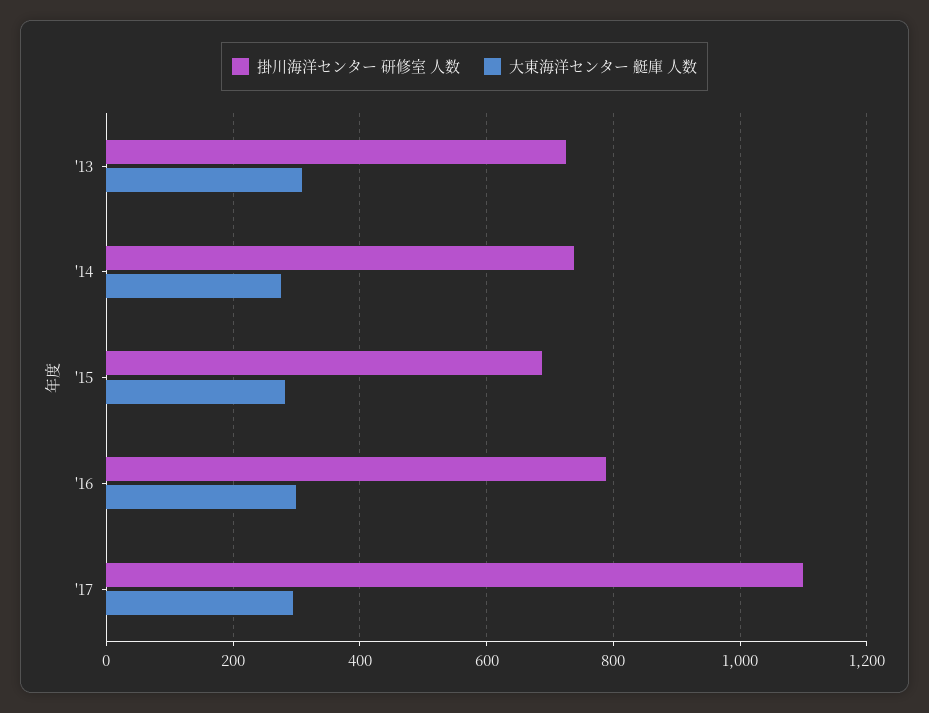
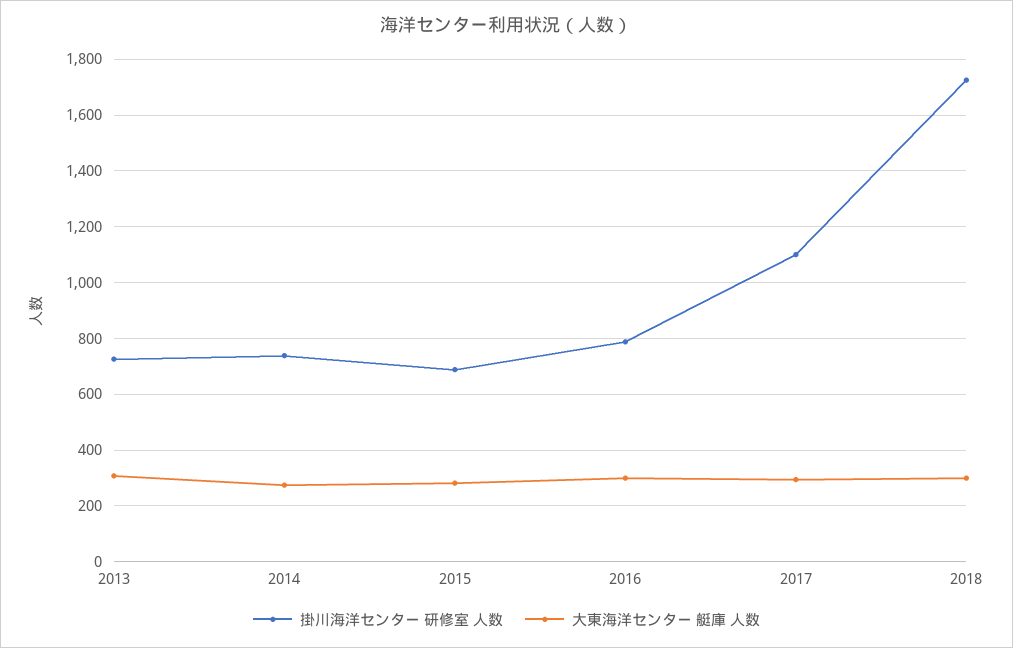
掛川海洋センター 研修室 人数, 2018: none -> 1725
大東海洋センター 艇庫 人数, 2018: none -> 300

